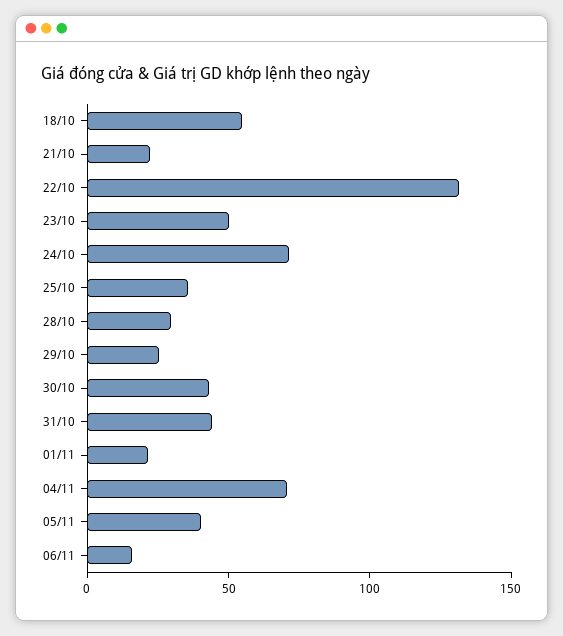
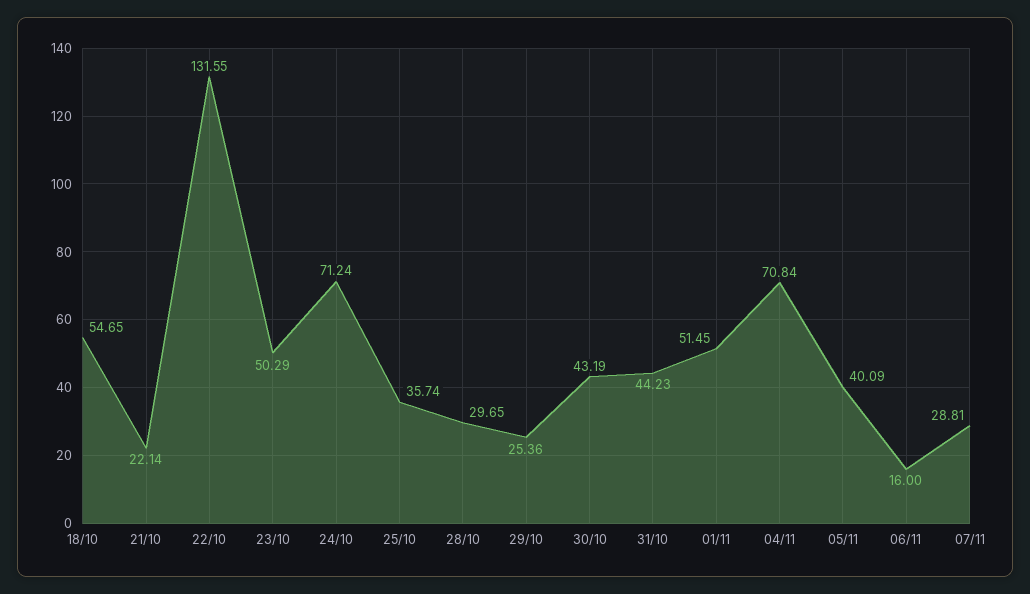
01/11: 20 -> 51.45
07/11: none -> 28.81

